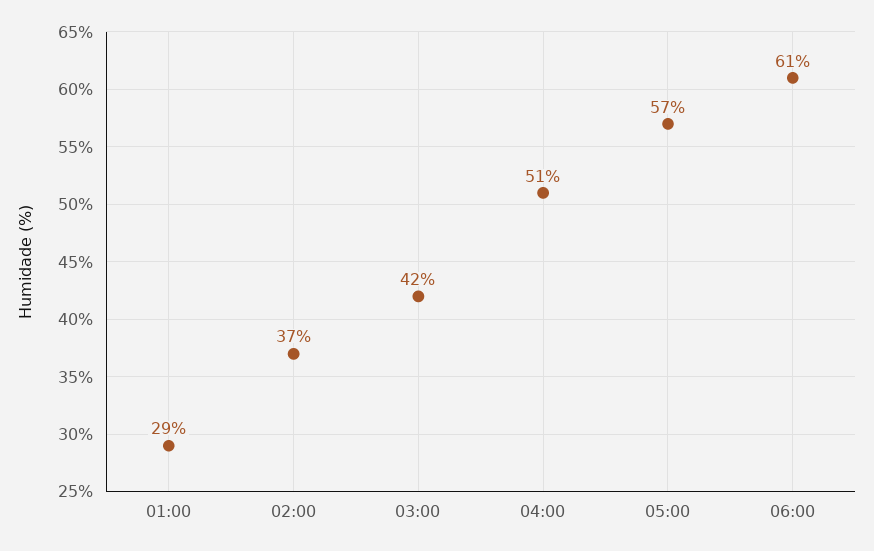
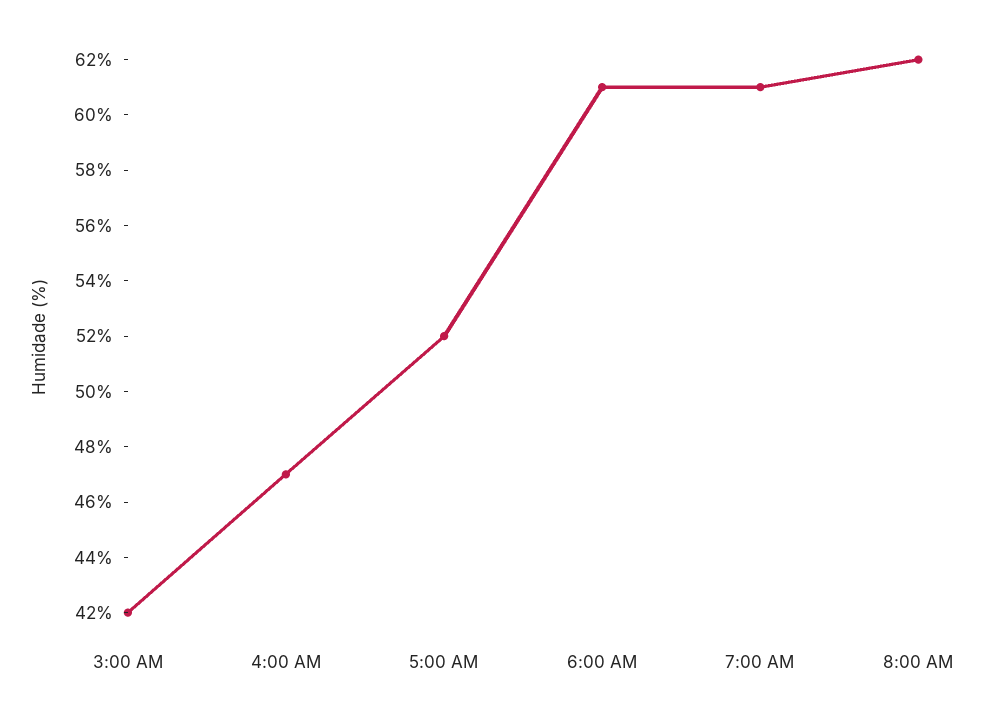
01:00: 29 -> none
02:00: 37 -> none
04:00: 51 -> 47
05:00: 57 -> 52
7:00 AM: none -> 61
8:00 AM: none -> 62

